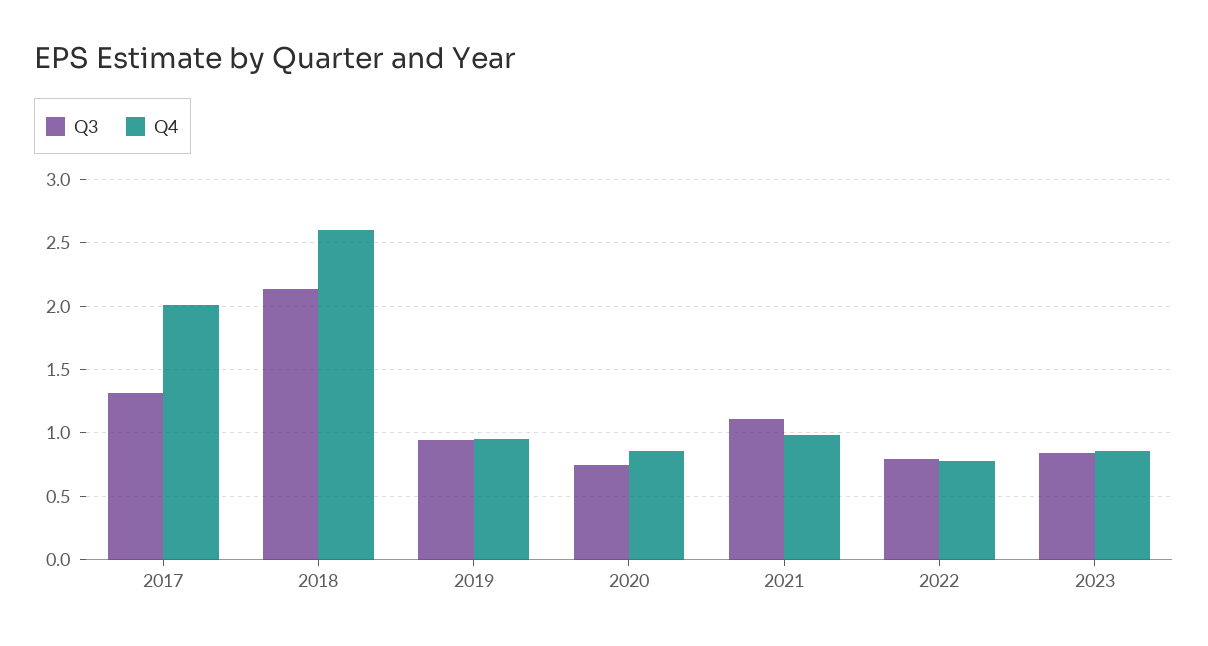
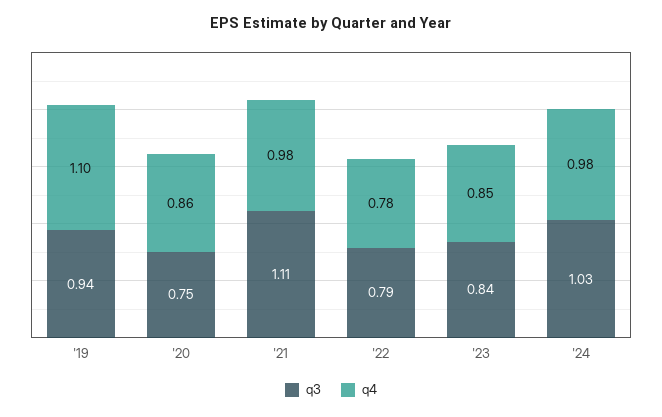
Q3, 2017: 1.3 -> none
Q4, 2017: 2 -> none
Q3, 2018: 2.15 -> none
Q4, 2018: 2.6 -> none
Q4, 2019: 0.95 -> 1.1
Q3, '24: none -> 1.03
Q4, '24: none -> 0.98

